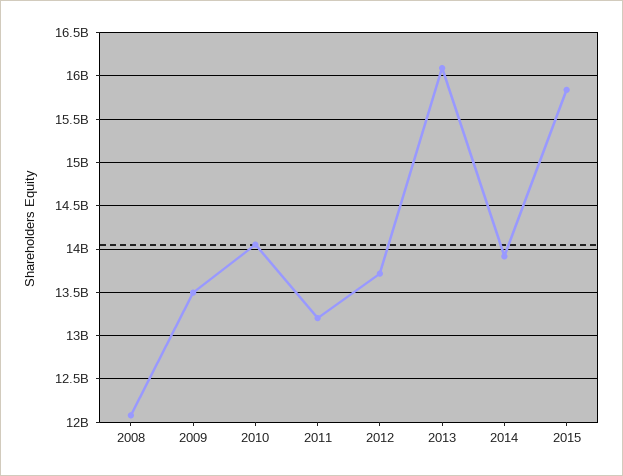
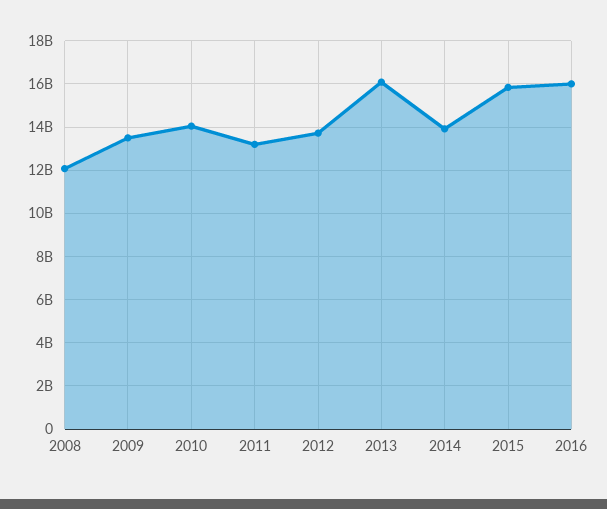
2016: none -> 16000000000

